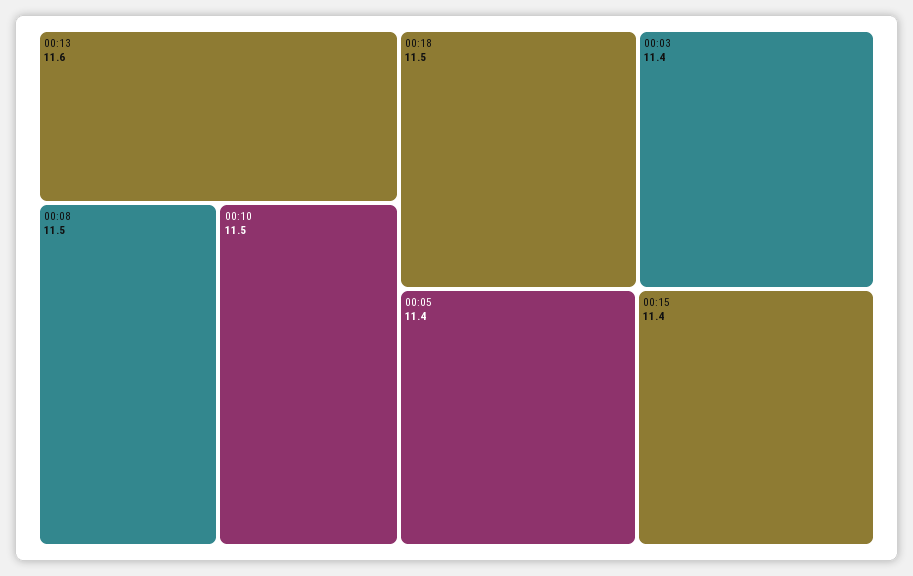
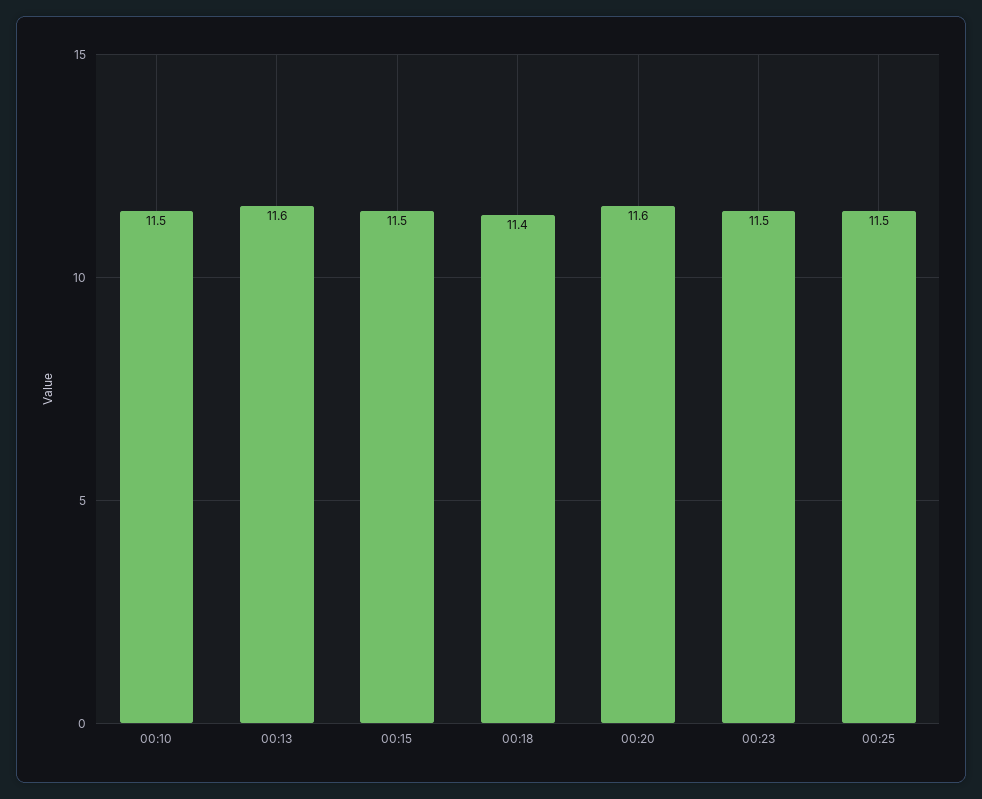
00:08: 11.5 -> none
00:18: 11.5 -> 11.4
00:03: 11.4 -> none
00:05: 11.4 -> none
00:15: 11.4 -> 11.5
00:20: none -> 11.6
00:23: none -> 11.5
00:25: none -> 11.5

